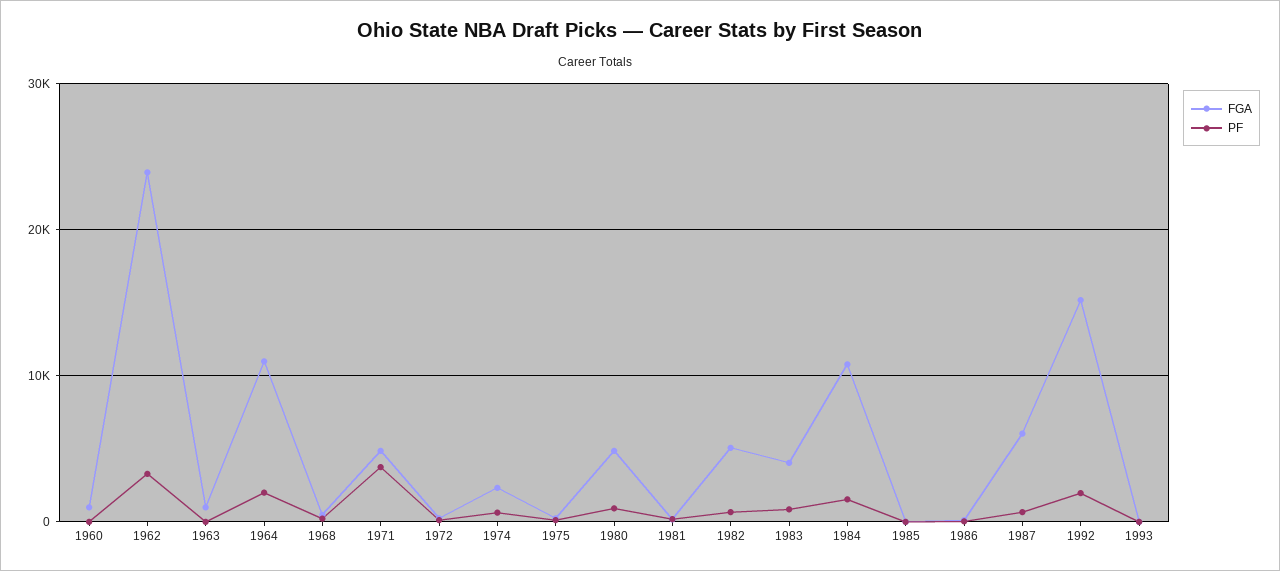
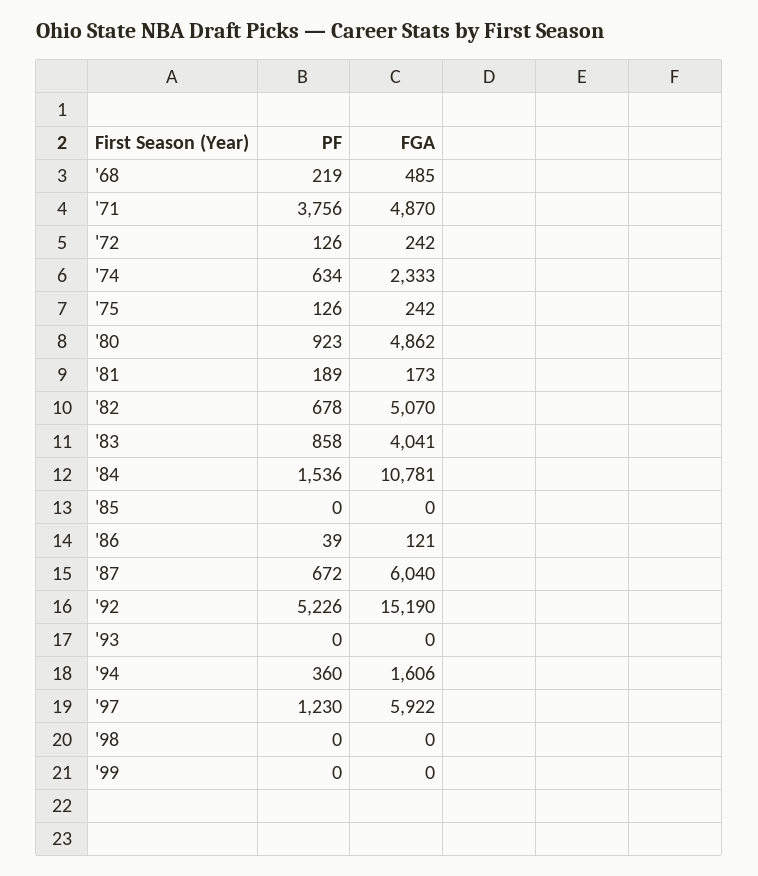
FGA, 1960: 1000 -> none
PF, 1960: 0 -> none
FGA, 1962: 24000 -> none
PF, 1962: 3000 -> none
FGA, 1963: 1000 -> none
PF, 1963: 0 -> none
FGA, 1964: 11000 -> none
PF, 1964: 2000 -> none
PF, 1992: 2000 -> 5226
PF, '94: none -> 360
FGA, '94: none -> 1606
PF, '97: none -> 1230
FGA, '97: none -> 5922
PF, '98: none -> 0
FGA, '98: none -> 0
PF, '99: none -> 0
FGA, '99: none -> 0

